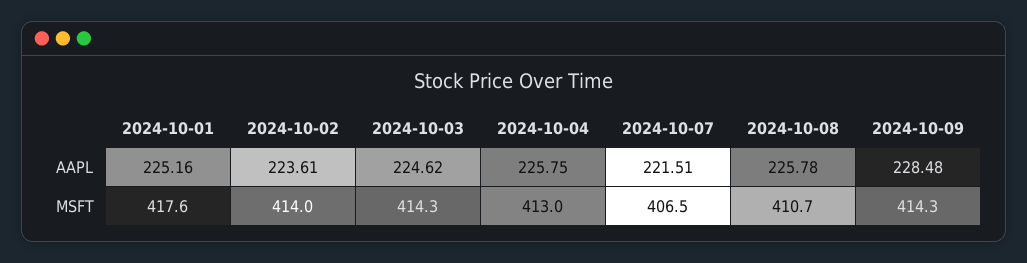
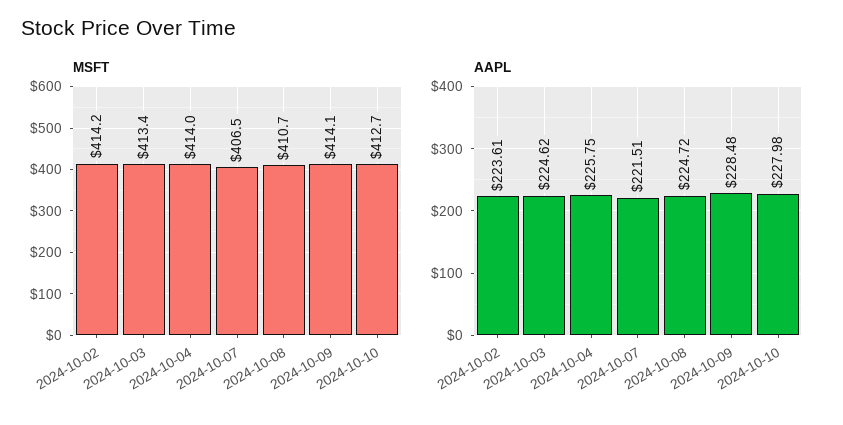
AAPL, 2024-10-01: 225.16 -> none
AAPL, 2024-10-08: 225.78 -> 224.72
MSFT, 2024-10-01: 417.6 -> none
MSFT, 2024-10-02: 414 -> 414.2
MSFT, 2024-10-03: 414.3 -> 413.4
MSFT, 2024-10-04: 413 -> 414
MSFT, 2024-10-09: 414.3 -> 414.1
MSFT, 2024-10-10: none -> 412.7
AAPL, 2024-10-10: none -> 227.98

